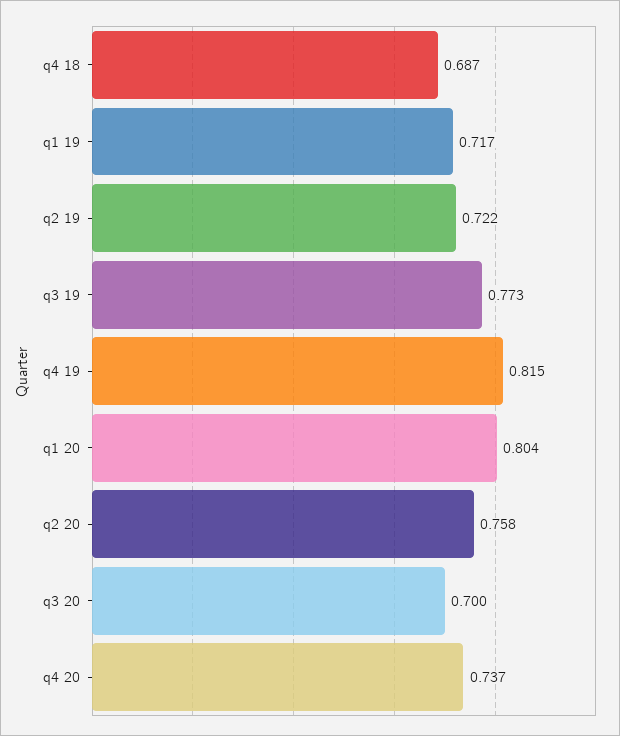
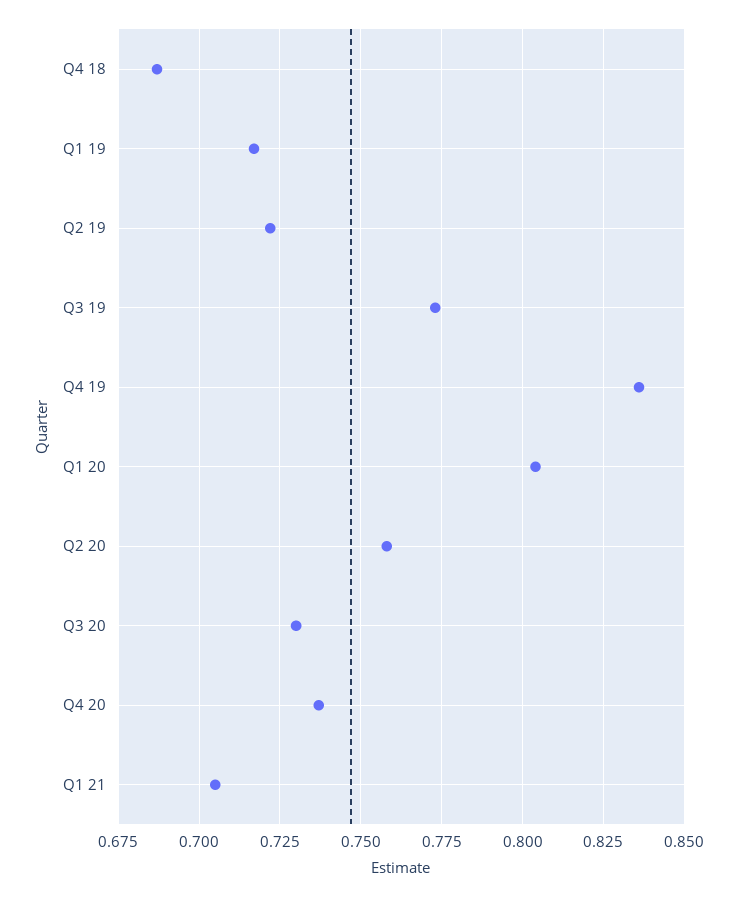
q4 19: 0.815 -> 0.835
q3 20: 0.7 -> 0.73
Q1 21: none -> 0.705

